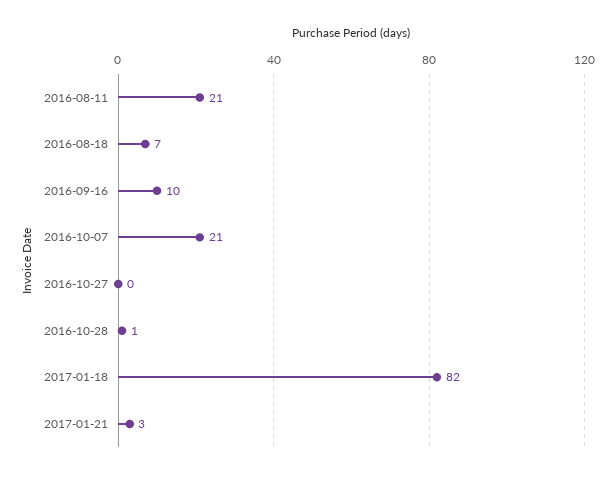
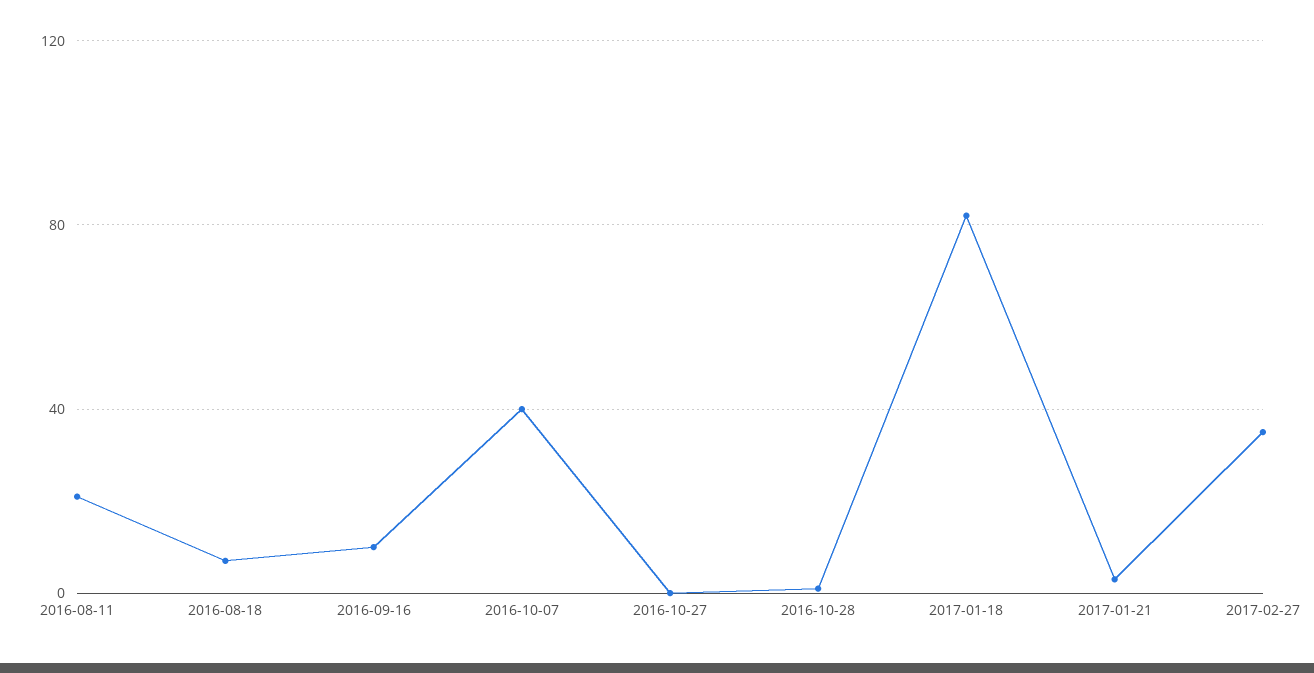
2016-10-07: 21 -> 40
2017-02-27: none -> 35

